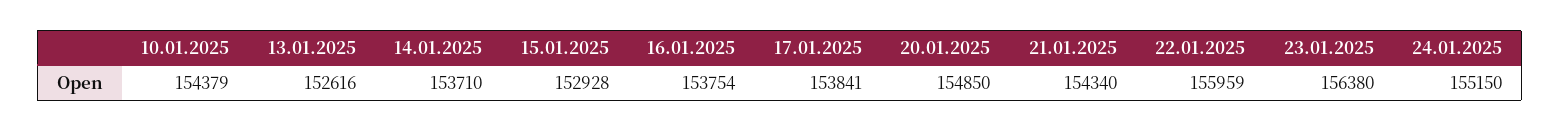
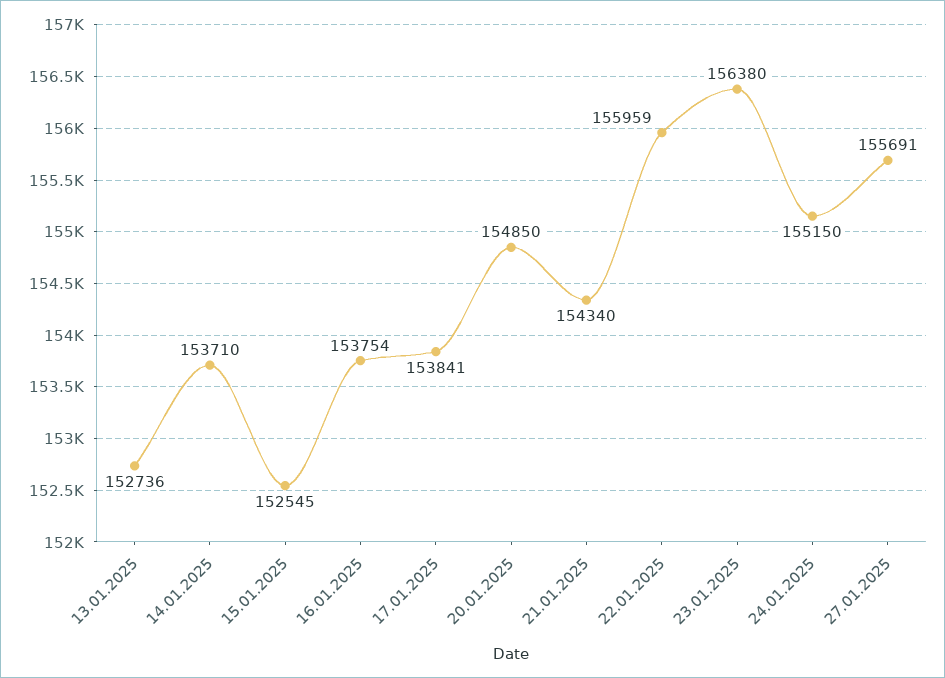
10.01.2025: 154379 -> none
13.01.2025: 152616 -> 152736
15.01.2025: 152928 -> 152545
27.01.2025: none -> 155691

